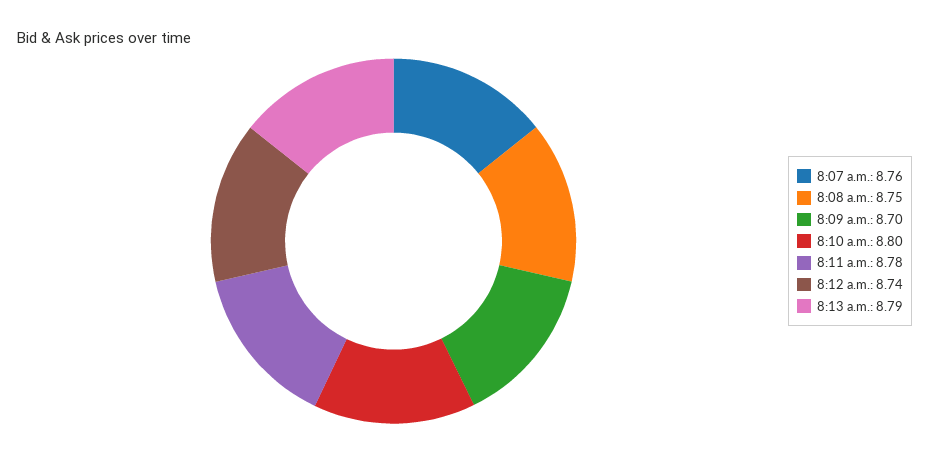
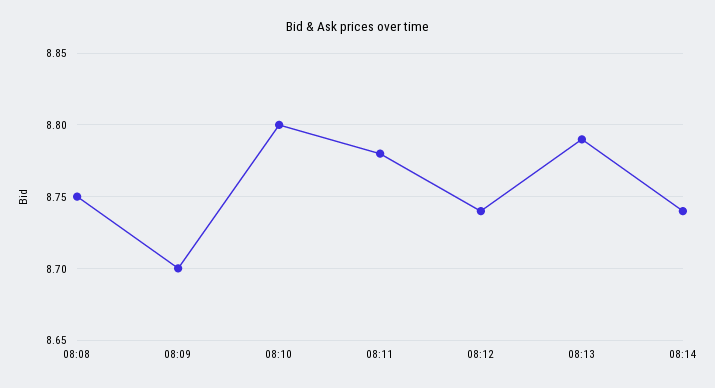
8:07 a.m.: 8.76 -> none
08:14: none -> 8.74

